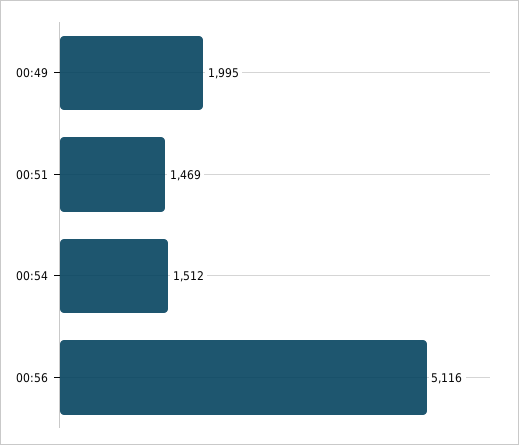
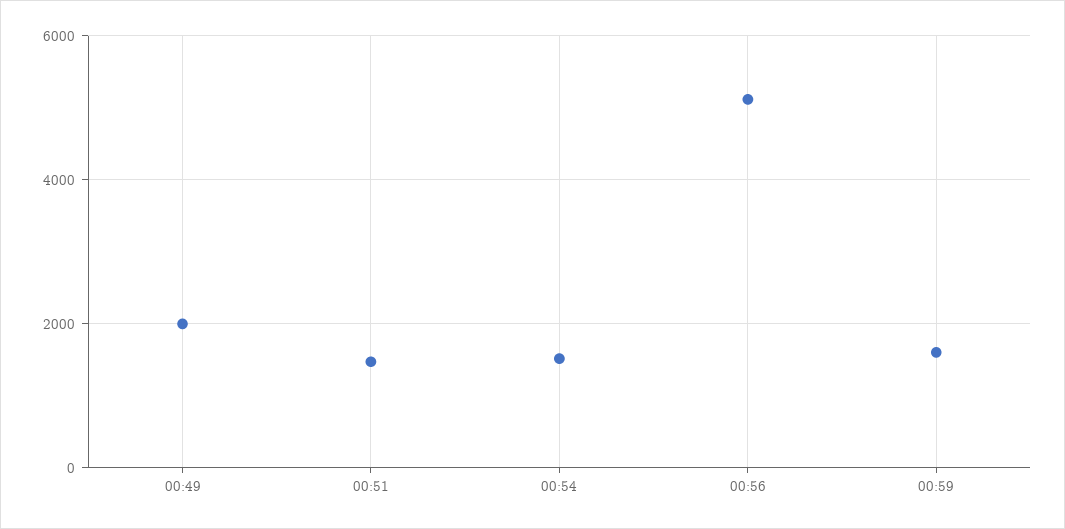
00:59: none -> 1600

